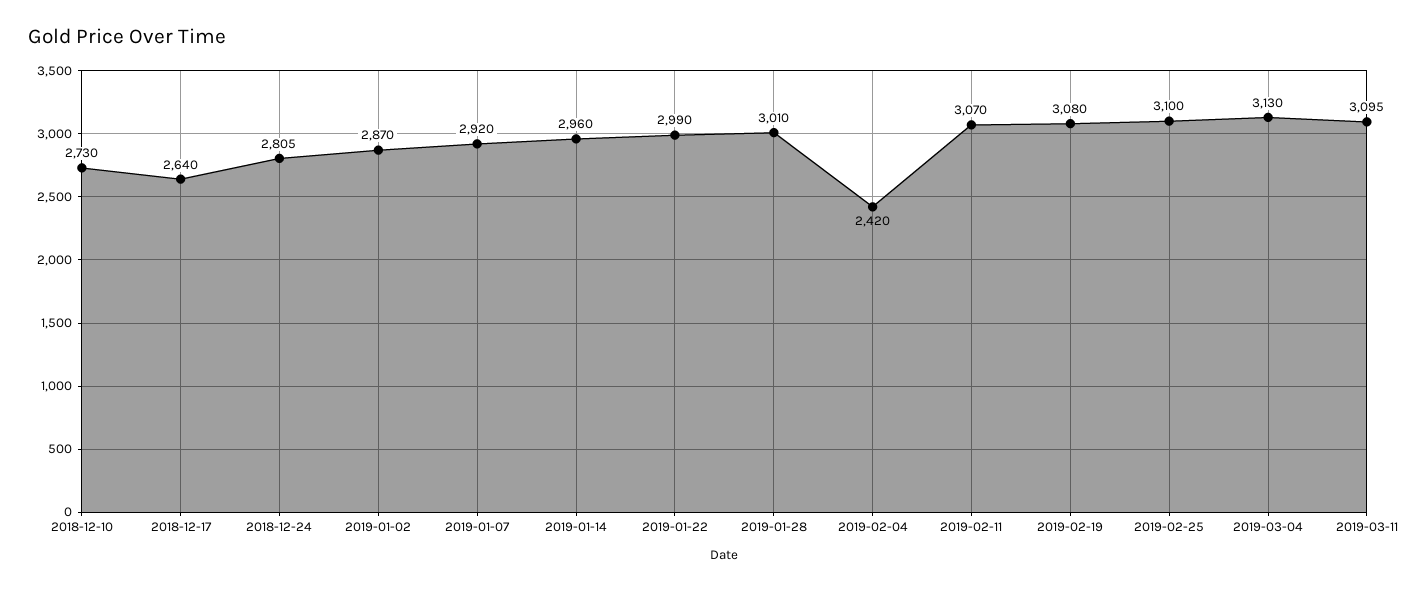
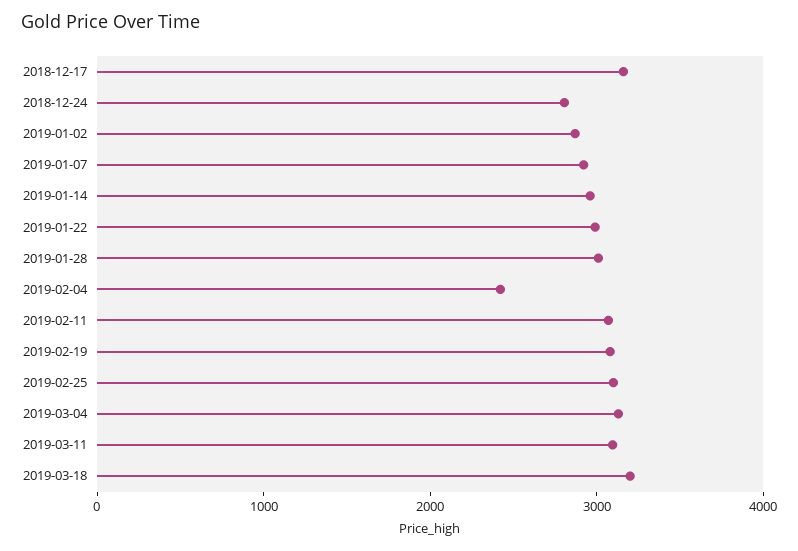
2018-12-10: 2730 -> none
2018-12-17: 2640 -> 3200
2019-03-18: none -> 3200

